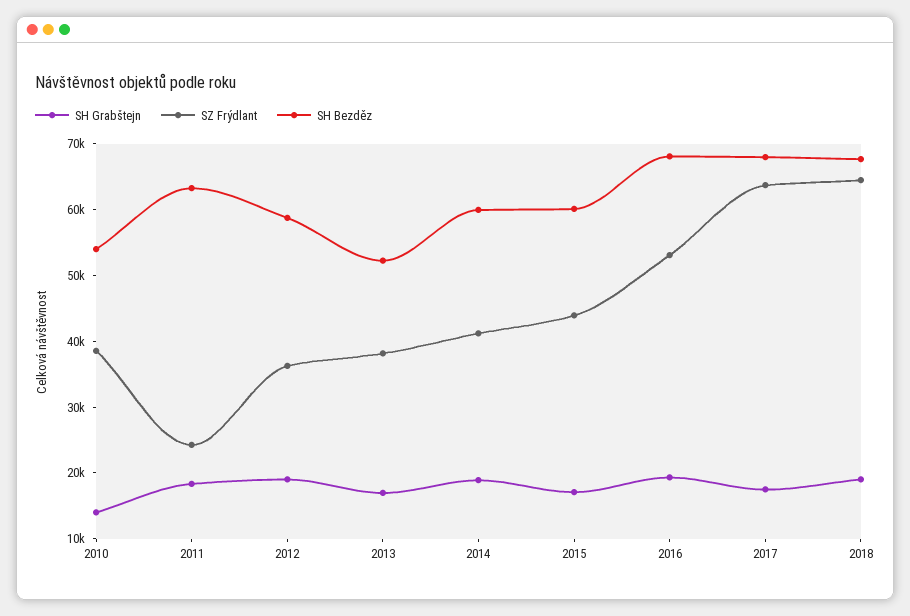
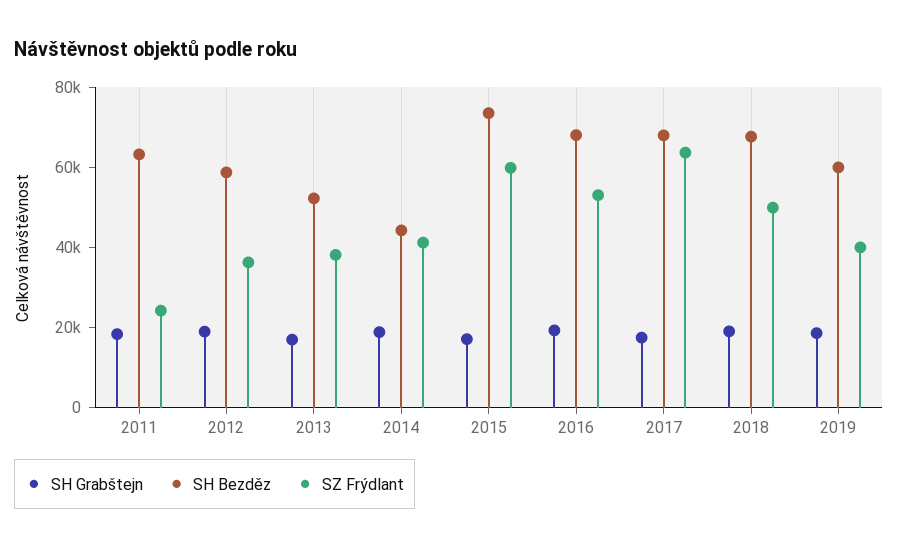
SH Grabštejn, 2010: 14000 -> none
SZ Frýdlant, 2010: 38000 -> none
SH Bezděz, 2010: 54000 -> none
SH Bezděz, 2014: 60000 -> 45000
SZ Frýdlant, 2015: 44000 -> 60000
SH Bezděz, 2015: 60000 -> 75000
SZ Frýdlant, 2018: 64000 -> 50000
SH Grabštejn, 2019: none -> 20000
SH Bezděz, 2019: none -> 60000
SZ Frýdlant, 2019: none -> 40000

